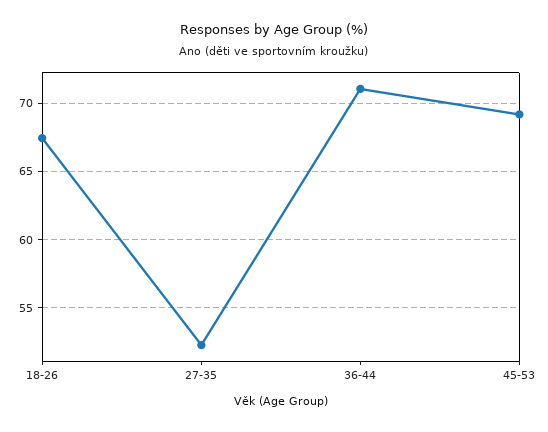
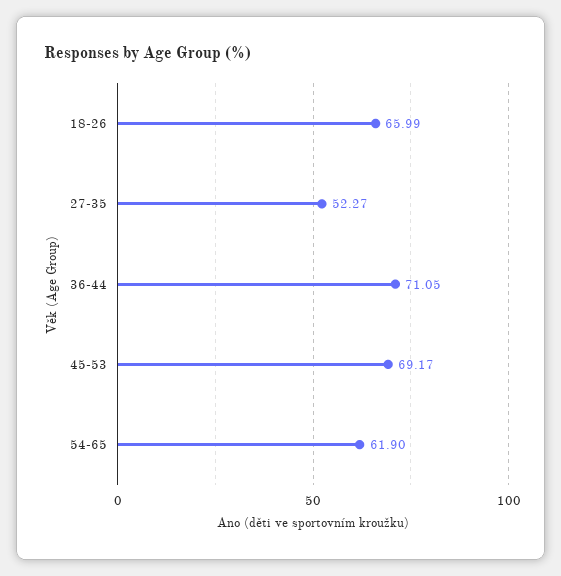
18-26: 67.5 -> 65.99
54-65: none -> 61.9

